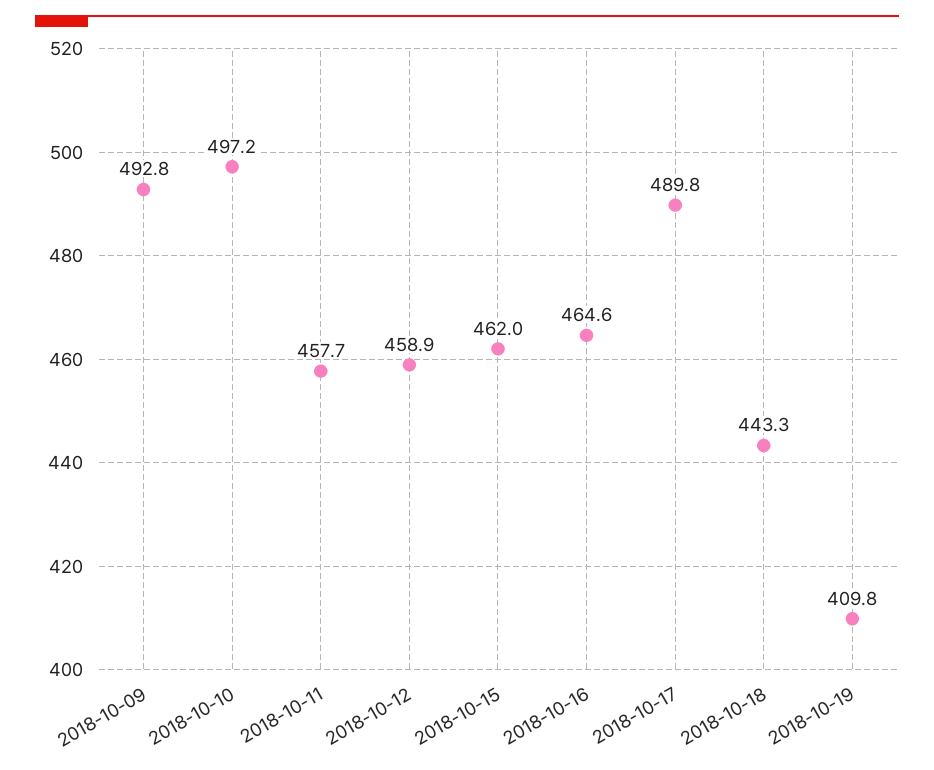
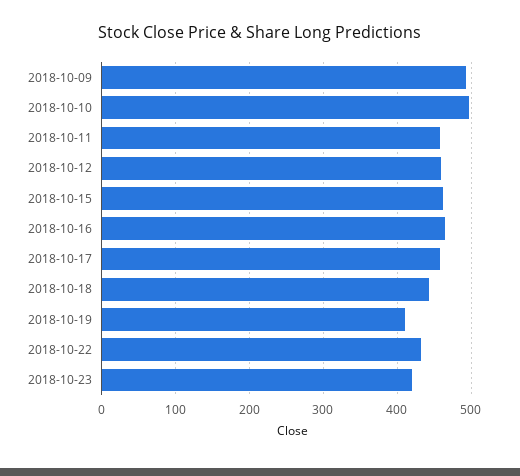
2018-10-17: 489.8 -> 460
2018-10-22: none -> 430
2018-10-23: none -> 420

